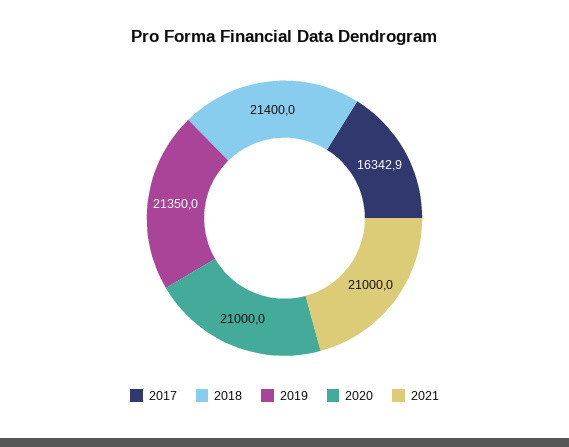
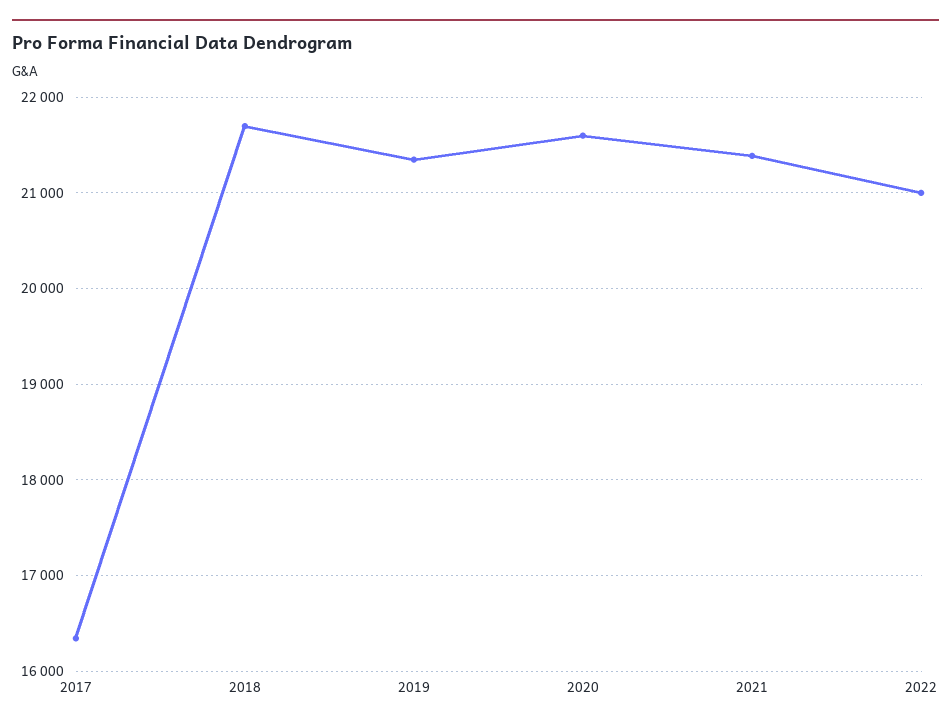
2018: 21400 -> 21700
2020: 21000 -> 21600
2021: 21000 -> 21400
2022: none -> 21000

